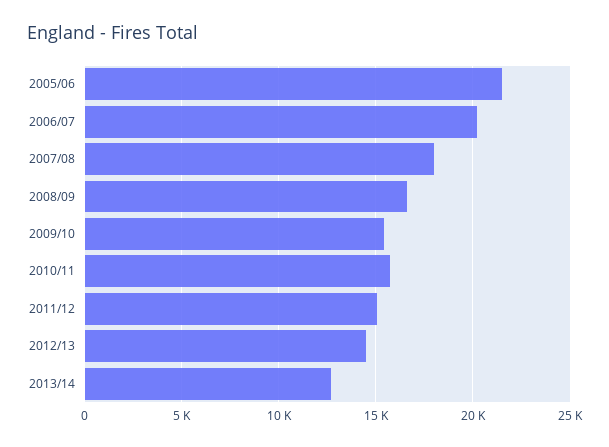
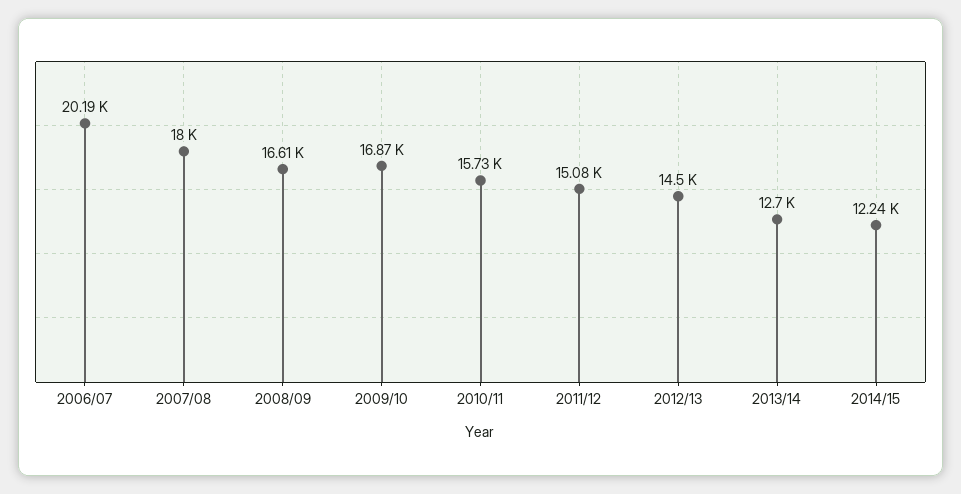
2005/06: 21500 -> none
2009/10: 15500 -> 16870
2014/15: none -> 12240

